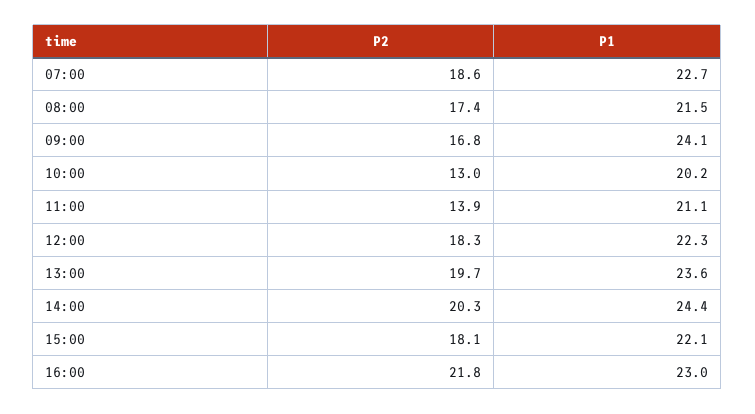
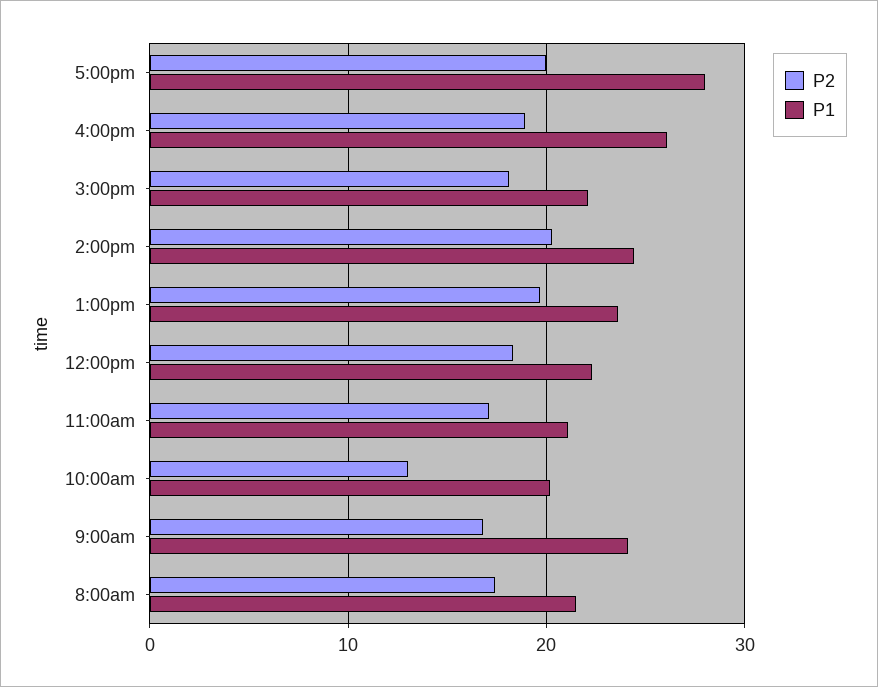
P2, 07:00: 18.6 -> none
P1, 07:00: 22.7 -> none
P2, 11:00: 13.9 -> 17
P2, 16:00: 21.8 -> 19
P1, 16:00: 23 -> 26
P2, 5:00pm: none -> 20
P1, 5:00pm: none -> 28

